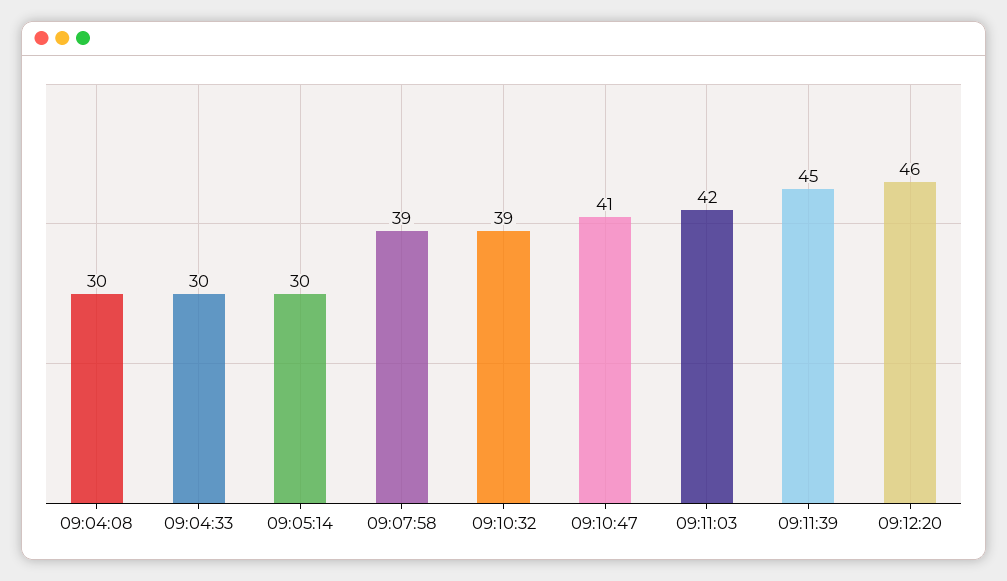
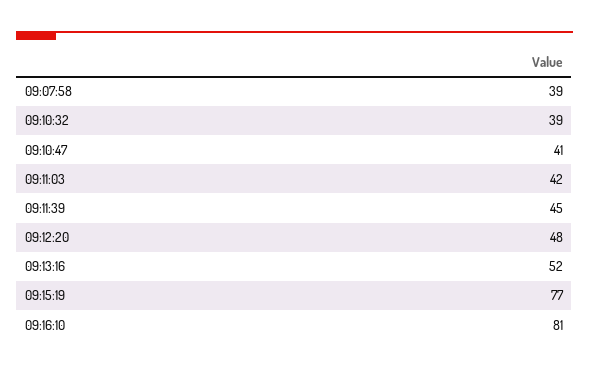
09:04:08: 30 -> none
09:04:33: 30 -> none
09:05:14: 30 -> none
09:12:20: 46 -> 48
09:13:16: none -> 52
09:15:19: none -> 77
09:16:10: none -> 81

